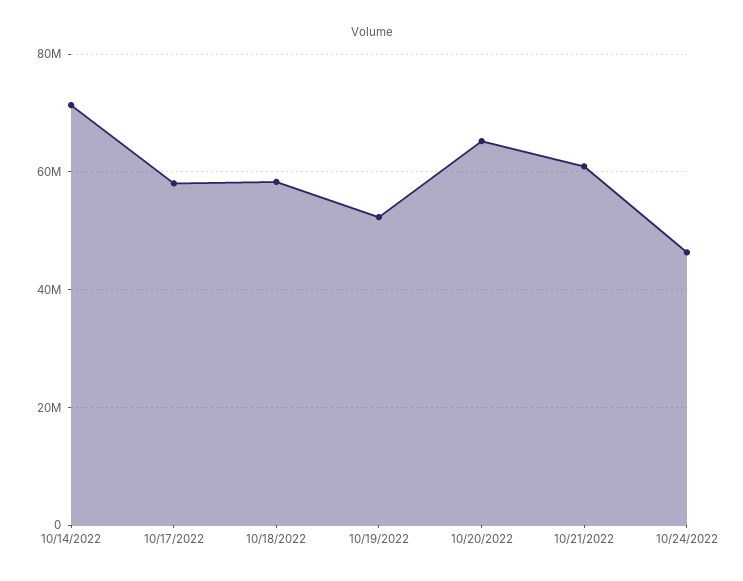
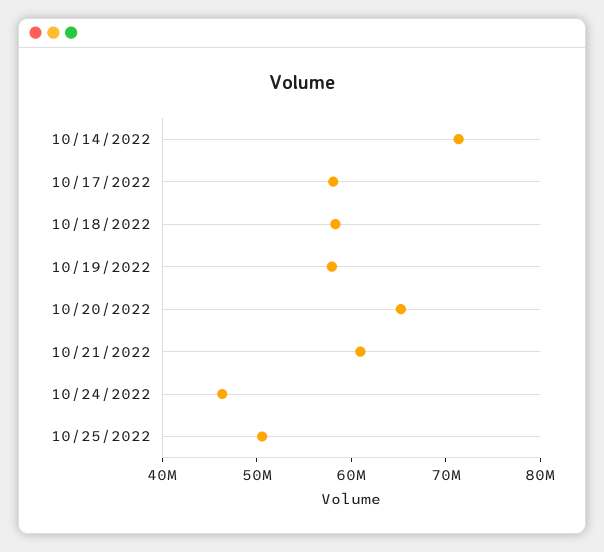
10/19/2022: 52000000 -> 58000000
10/25/2022: none -> 50000000

